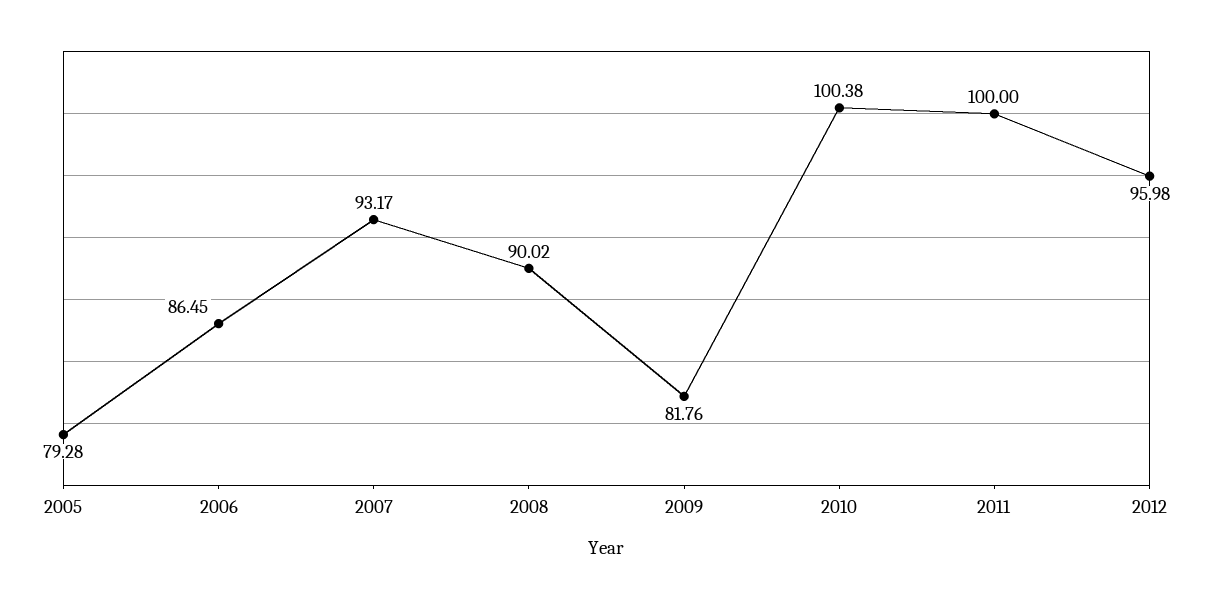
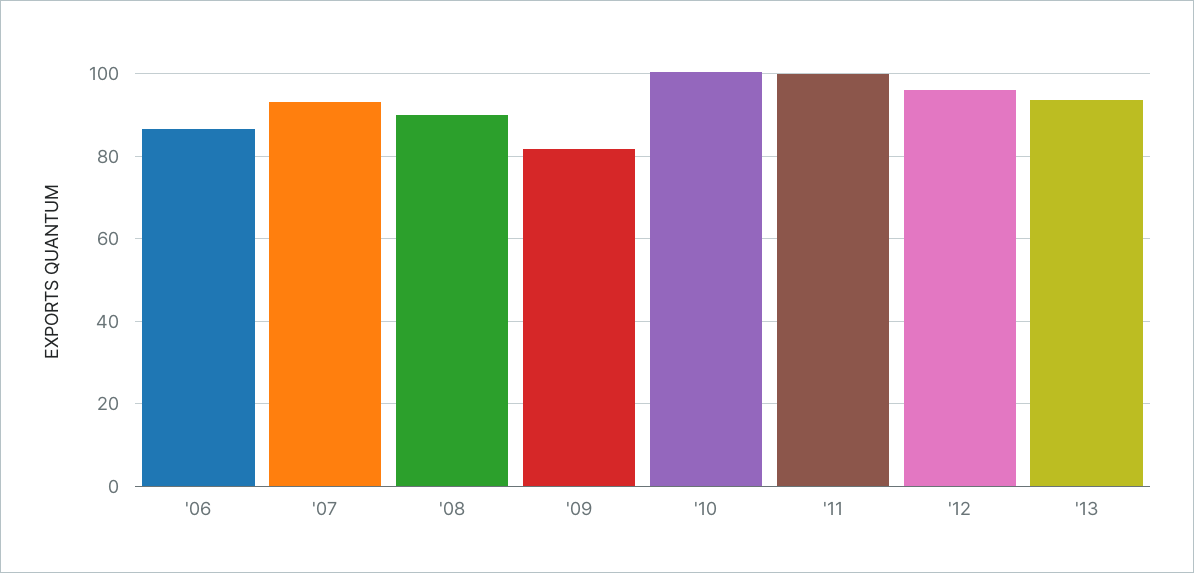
2005: 79.28 -> none
'13: none -> 94

